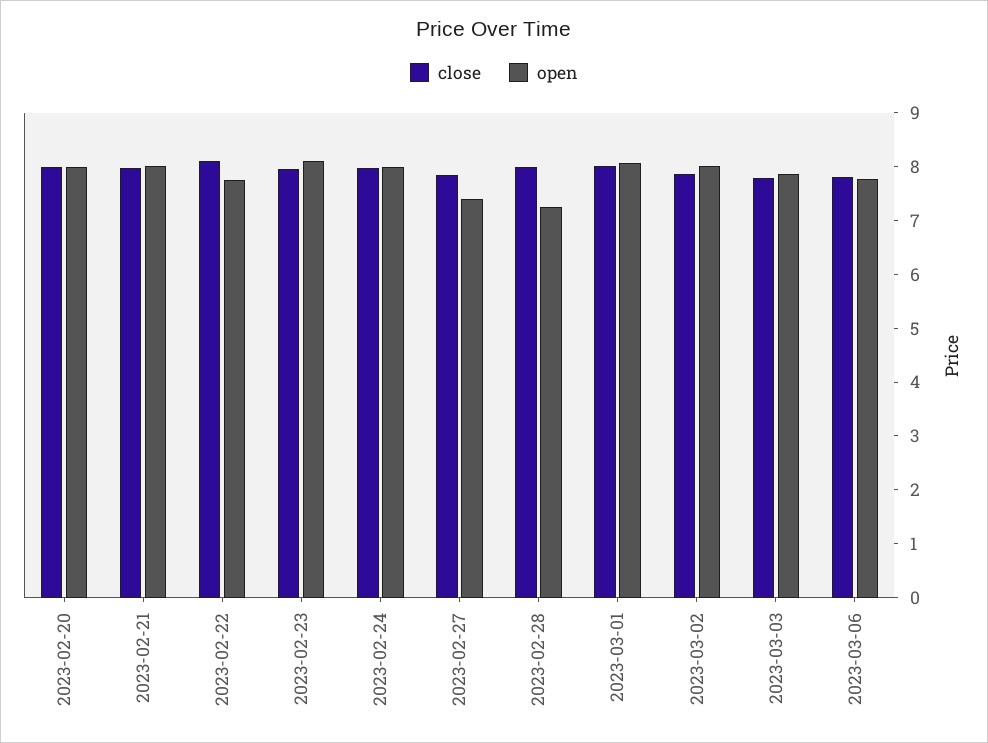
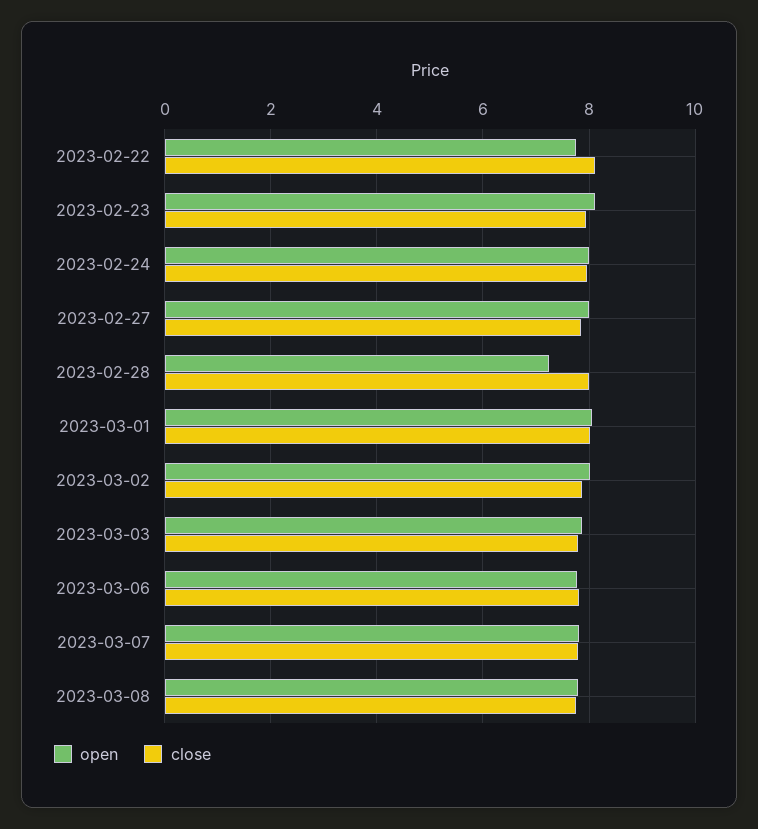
close, 2023-02-20: 8 -> none
open, 2023-02-20: 8 -> none
close, 2023-02-21: 8 -> none
open, 2023-02-21: 8 -> none
open, 2023-02-27: 7.4 -> 8
open, 2023-03-07: none -> 7.8
close, 2023-03-07: none -> 7.8
open, 2023-03-08: none -> 7.8
close, 2023-03-08: none -> 7.8

